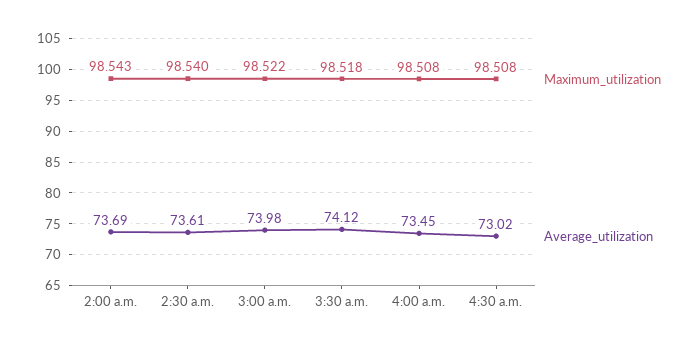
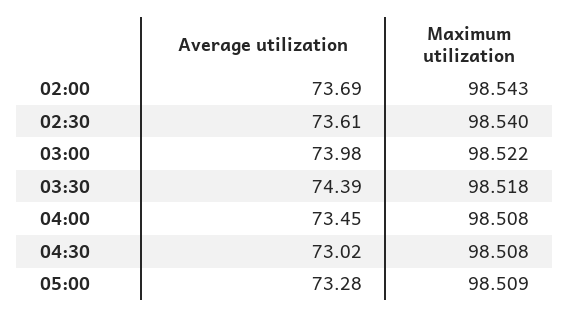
Average_utilization, 3:30 a.m.: 74.12 -> 74.39
Average_utilization, 05:00: none -> 73.28
Maximum_utilization, 05:00: none -> 98.509

